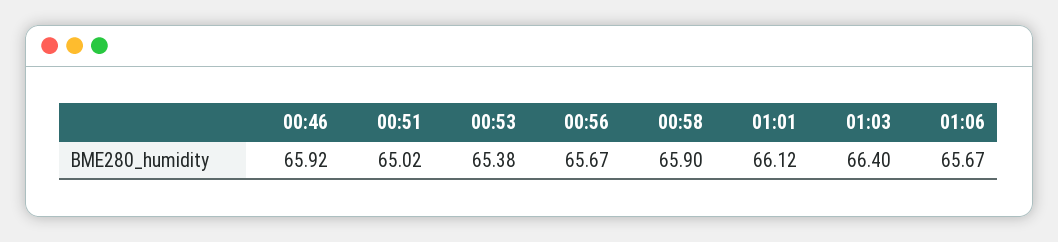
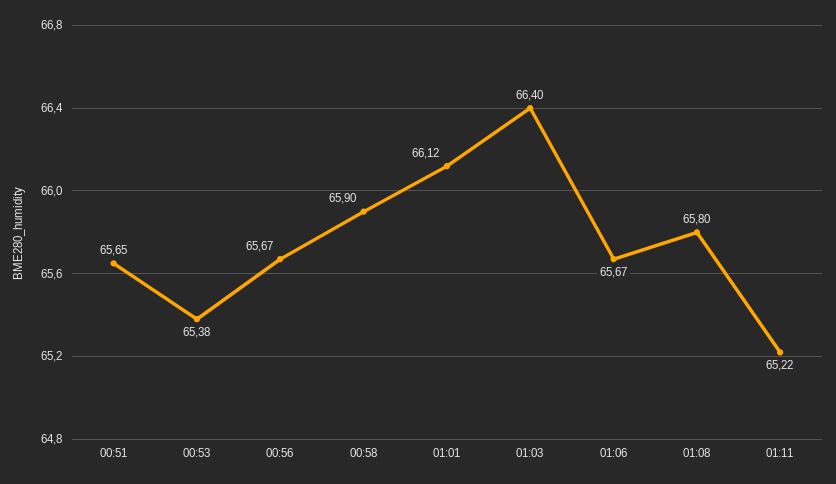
00:46: 65.92 -> none
00:51: 65.02 -> 65.65
01:08: none -> 65.8
01:11: none -> 65.22

